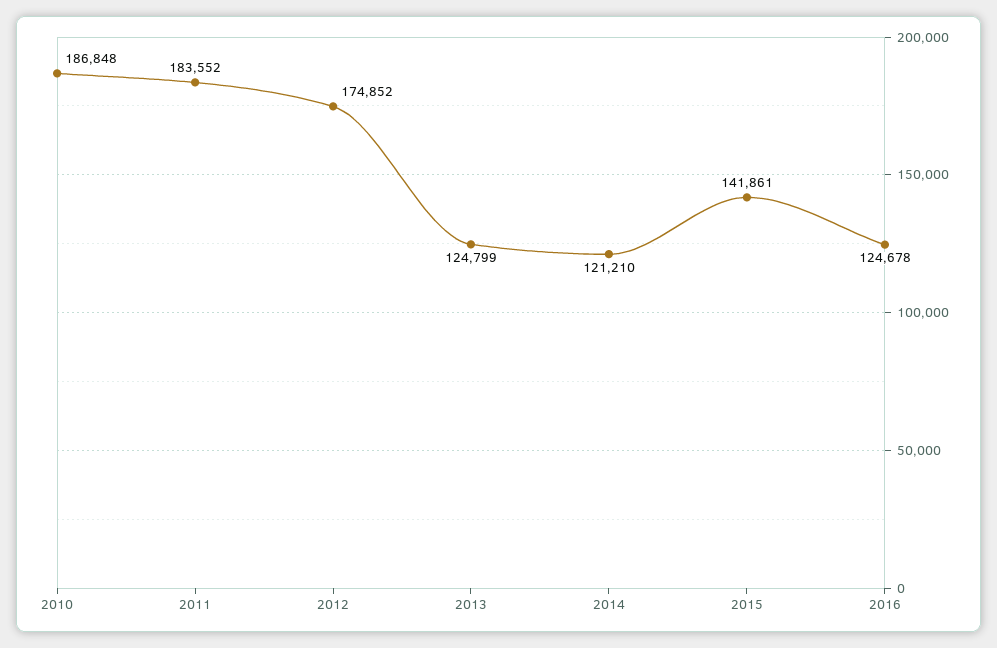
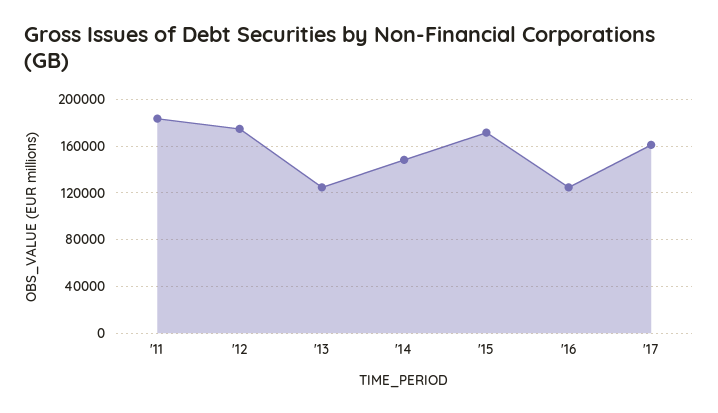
2010: 186848 -> none
2014: 121210 -> 150000
2015: 141861 -> 170000
'17: none -> 160000

